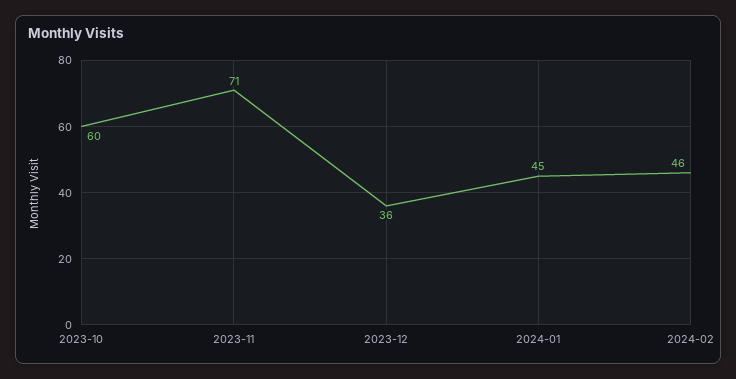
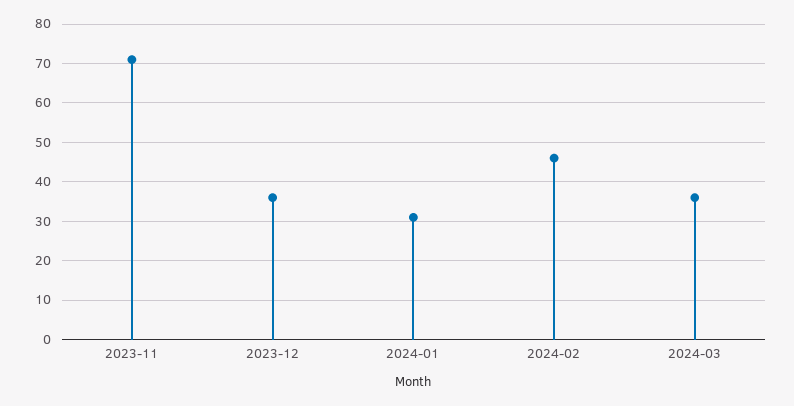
2023-10: 60 -> none
2024-01: 45 -> 30
2024-03: none -> 35

